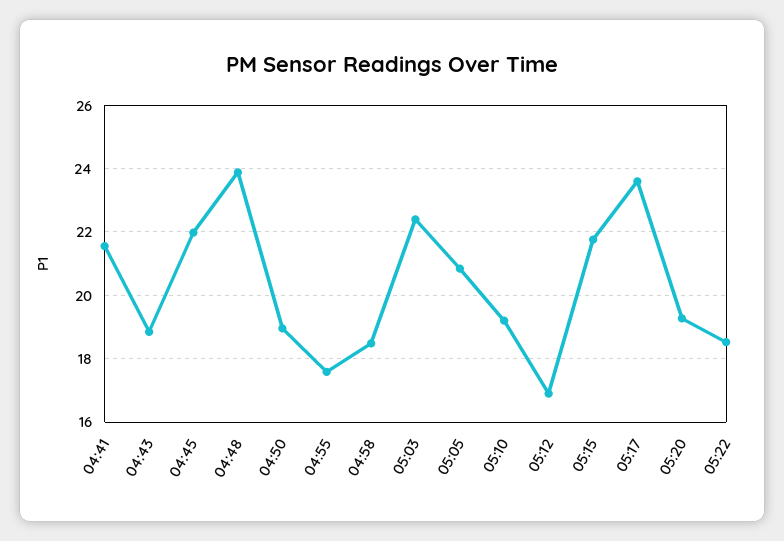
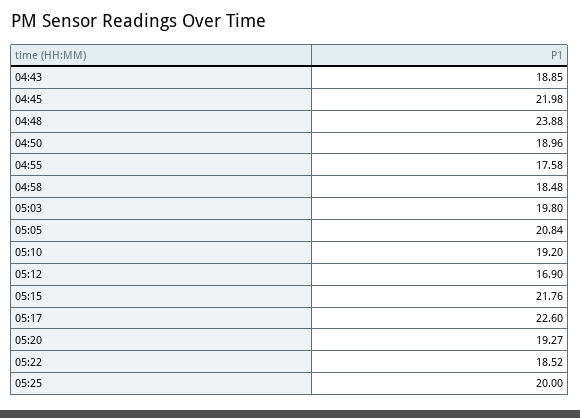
04:41: 21.6 -> none
05:03: 22.4 -> 19.8
05:17: 23.6 -> 22.6
05:25: none -> 20

